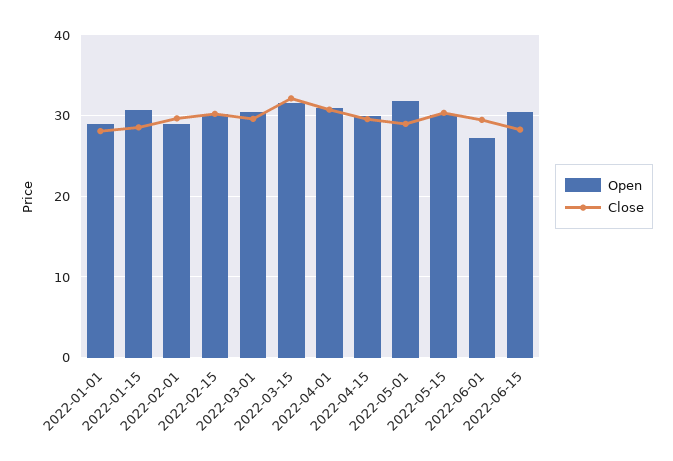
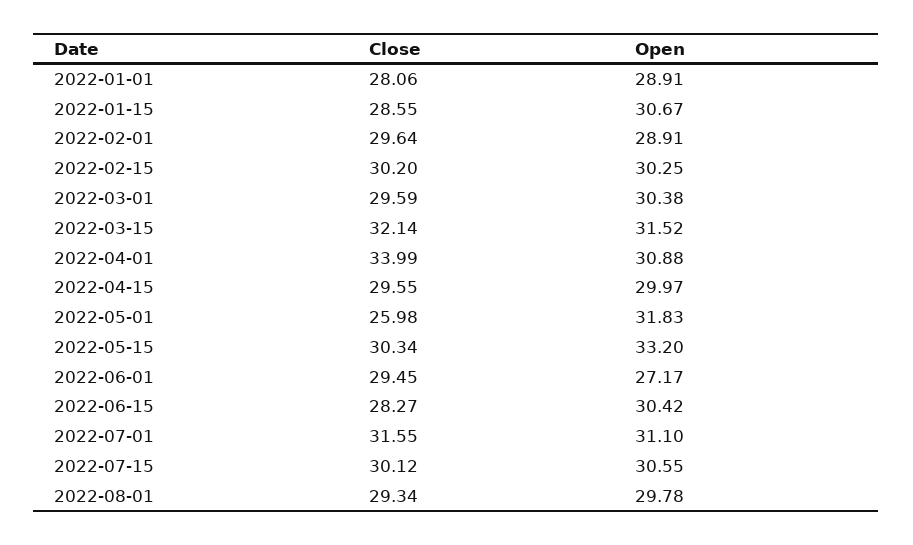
Close, 2022-04-01: 31 -> 33.99
Close, 2022-05-01: 29 -> 25.98
Open, 2022-05-15: 30 -> 33.2
Close, 2022-07-01: none -> 31.55
Open, 2022-07-01: none -> 31.1
Close, 2022-07-15: none -> 30.12
Open, 2022-07-15: none -> 30.55
Close, 2022-08-01: none -> 29.34
Open, 2022-08-01: none -> 29.78

